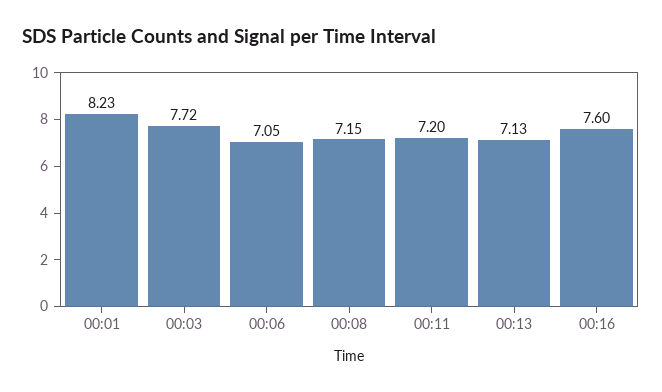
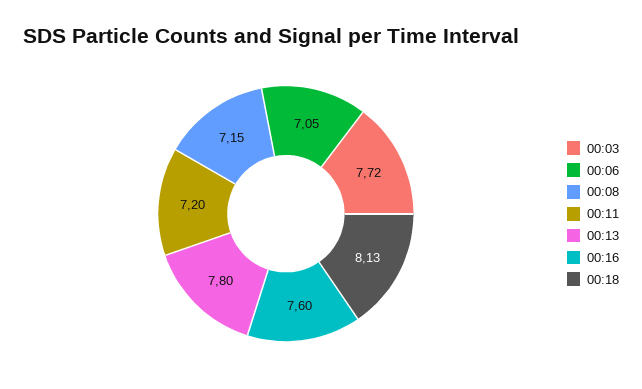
00:01: 8.23 -> none
00:13: 7.13 -> 7.8
00:18: none -> 8.13

